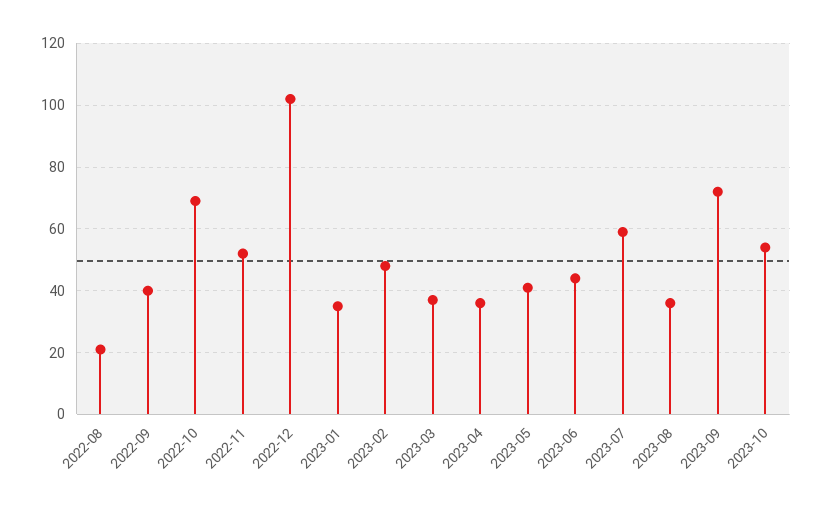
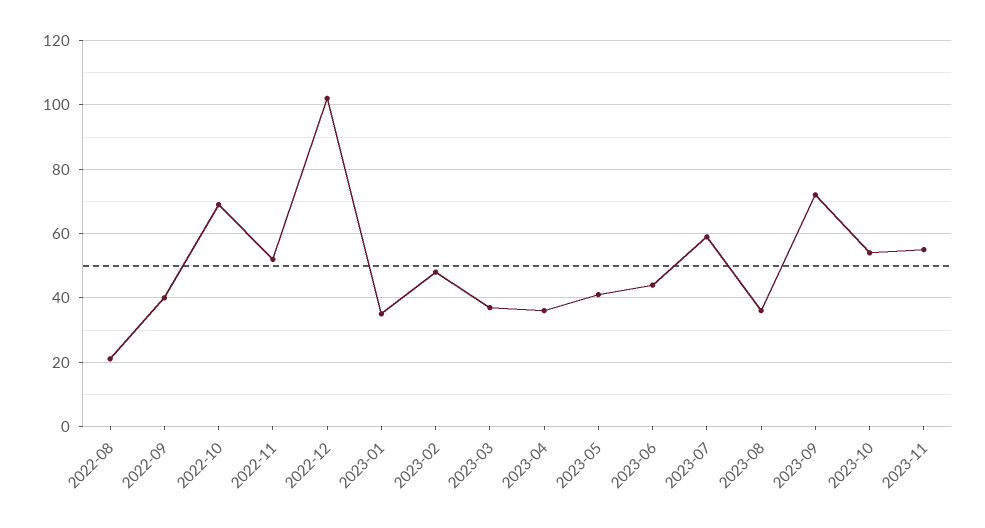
2023-11: none -> 55

